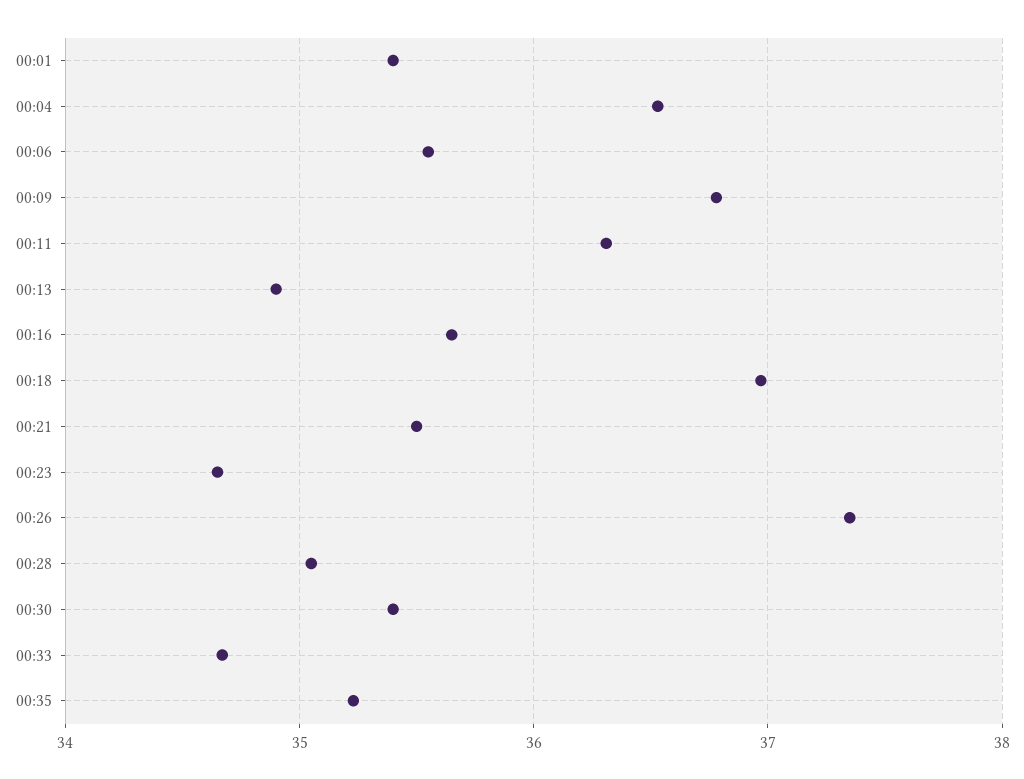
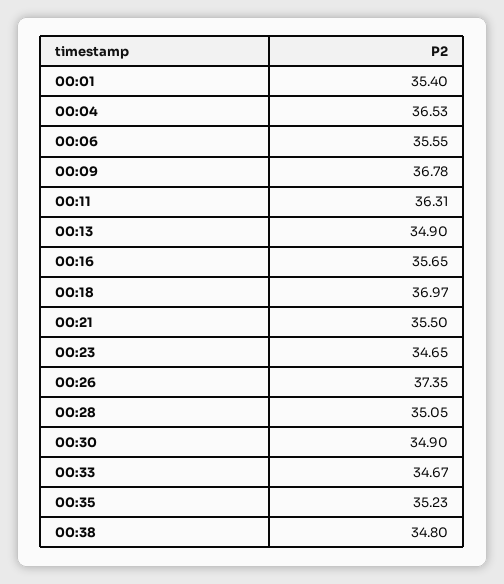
00:30: 35.4 -> 34.9
00:38: none -> 34.8

